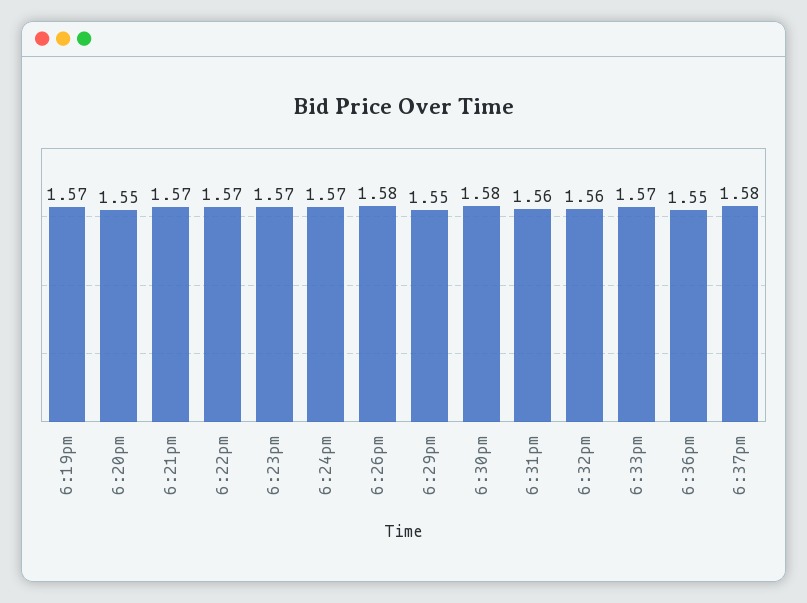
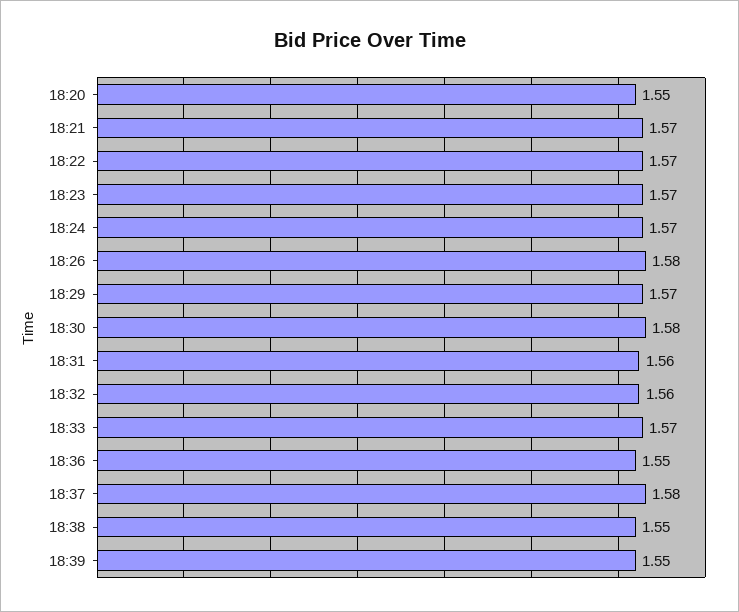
6:19pm: 1.57 -> none
6:29pm: 1.55 -> 1.57
18:38: none -> 1.55
18:39: none -> 1.55

